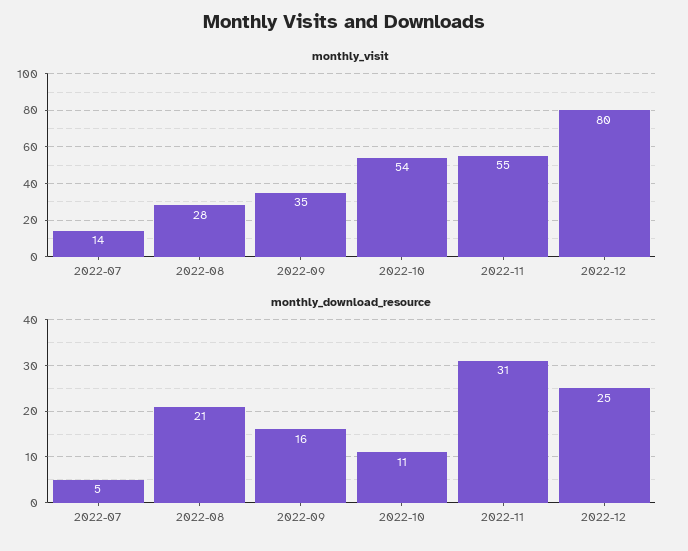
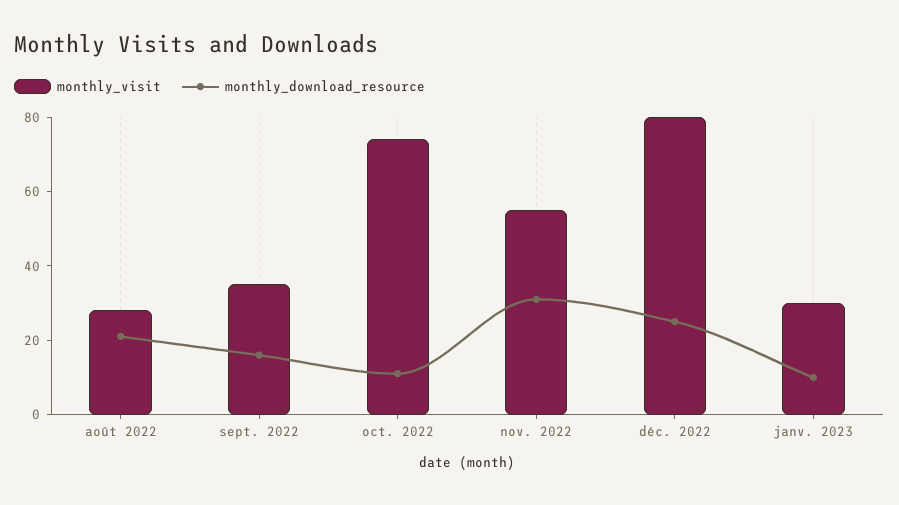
monthly_visit, 2022-07: 14 -> none
monthly_visit, 2022-10: 54 -> 75
monthly_download_resource, 2022-07: 5 -> none
monthly_visit, janv. 2023: none -> 30
monthly_download_resource, janv. 2023: none -> 10

